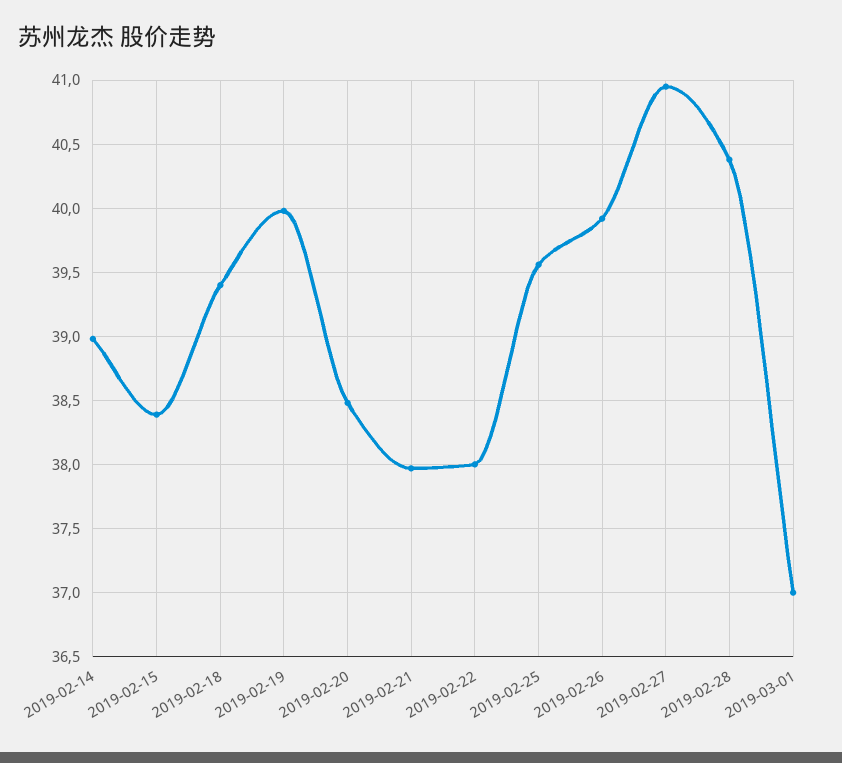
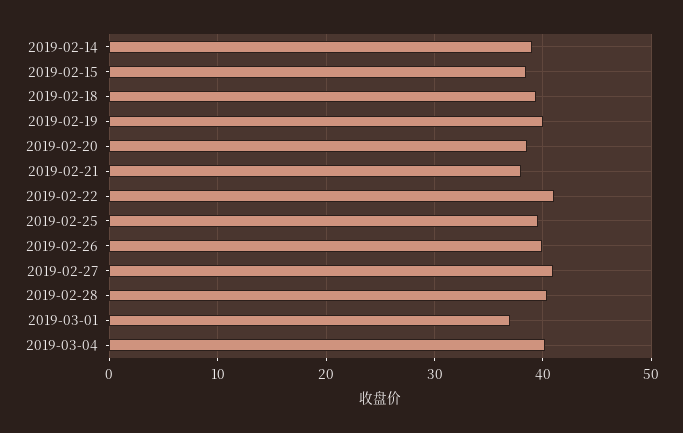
2019-02-22: 38 -> 41
2019-03-04: none -> 40

